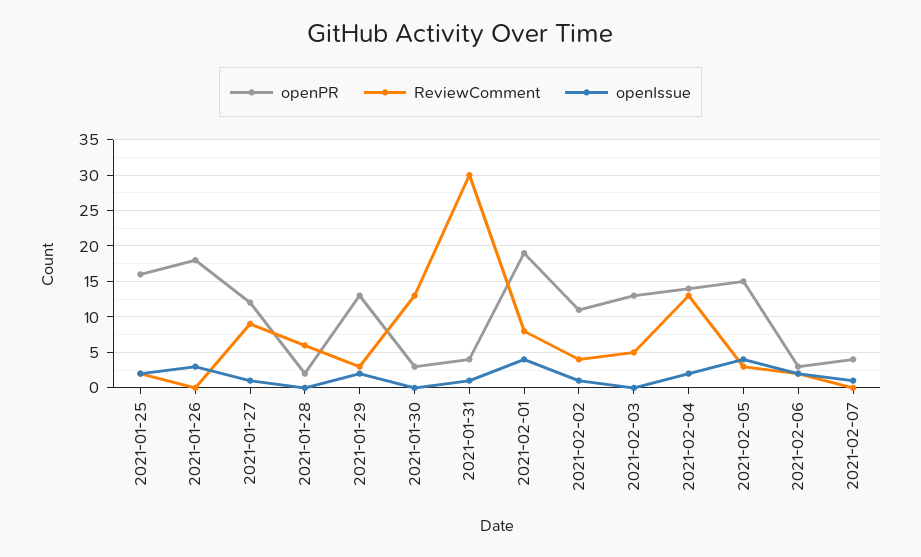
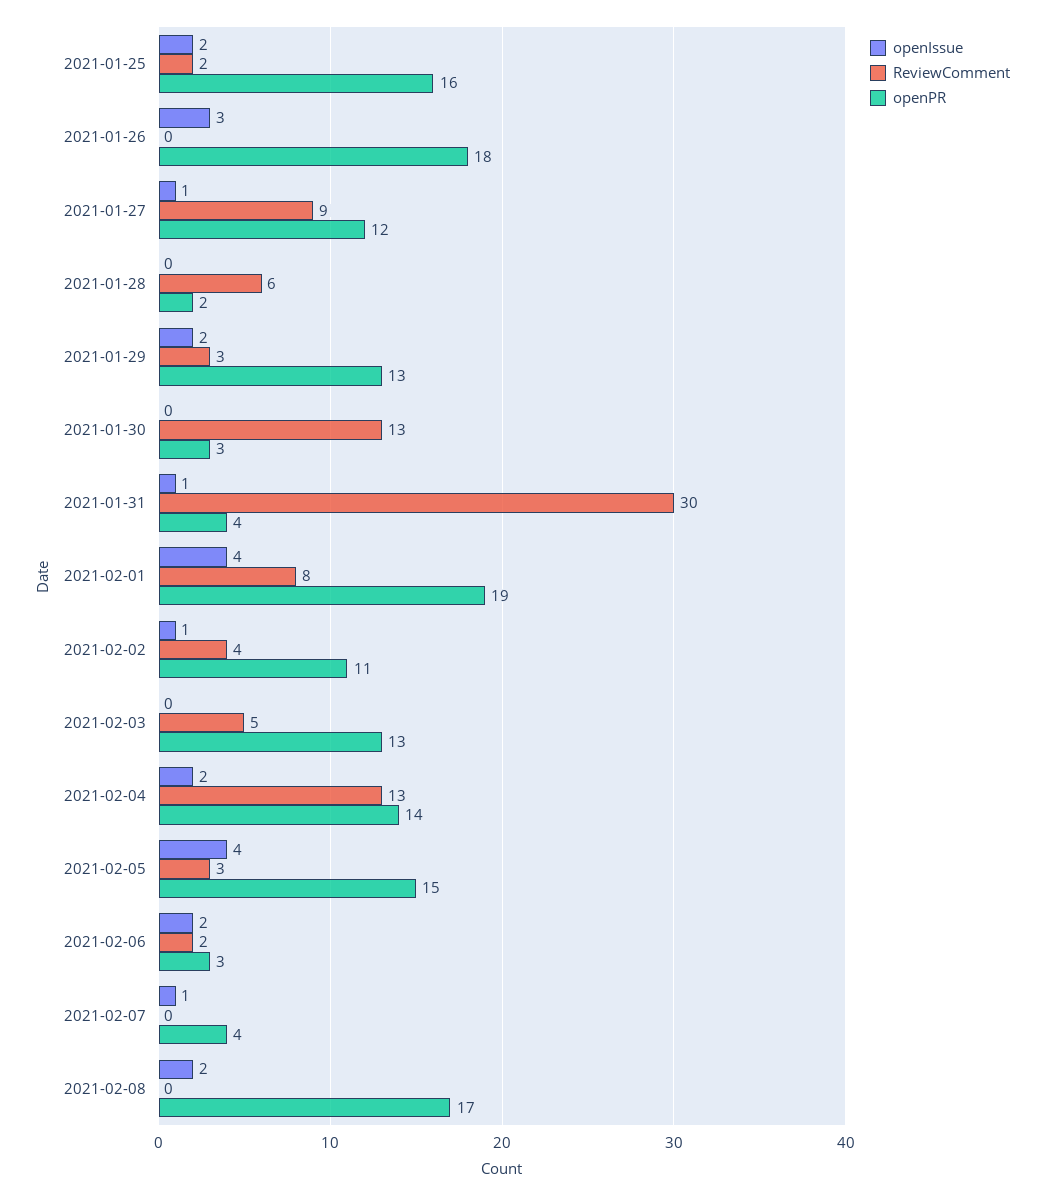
openIssue, 2021-02-08: none -> 2
ReviewComment, 2021-02-08: none -> 0
openPR, 2021-02-08: none -> 17

